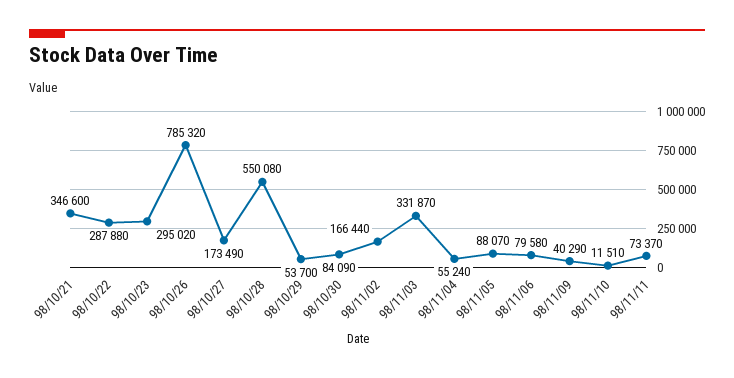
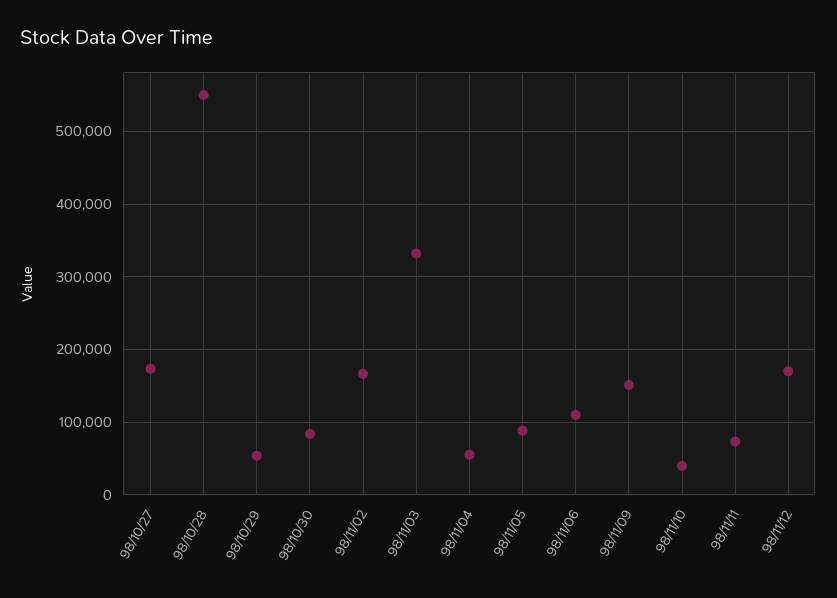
98/10/21: 346600 -> none
98/10/22: 287880 -> none
98/10/23: 295020 -> none
98/10/26: 785320 -> none
98/11/06: 79580 -> 110000
98/11/09: 40290 -> 150000
98/11/10: 11510 -> 40000
98/11/12: none -> 170000

